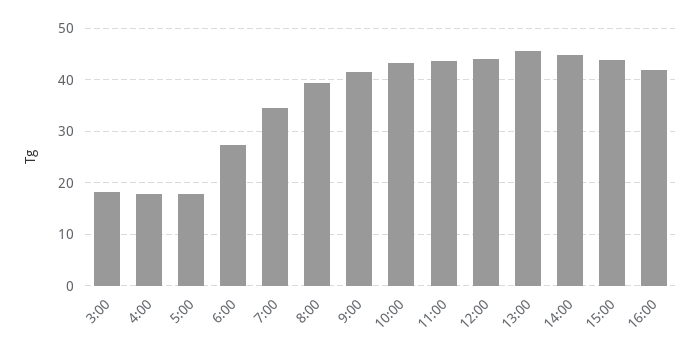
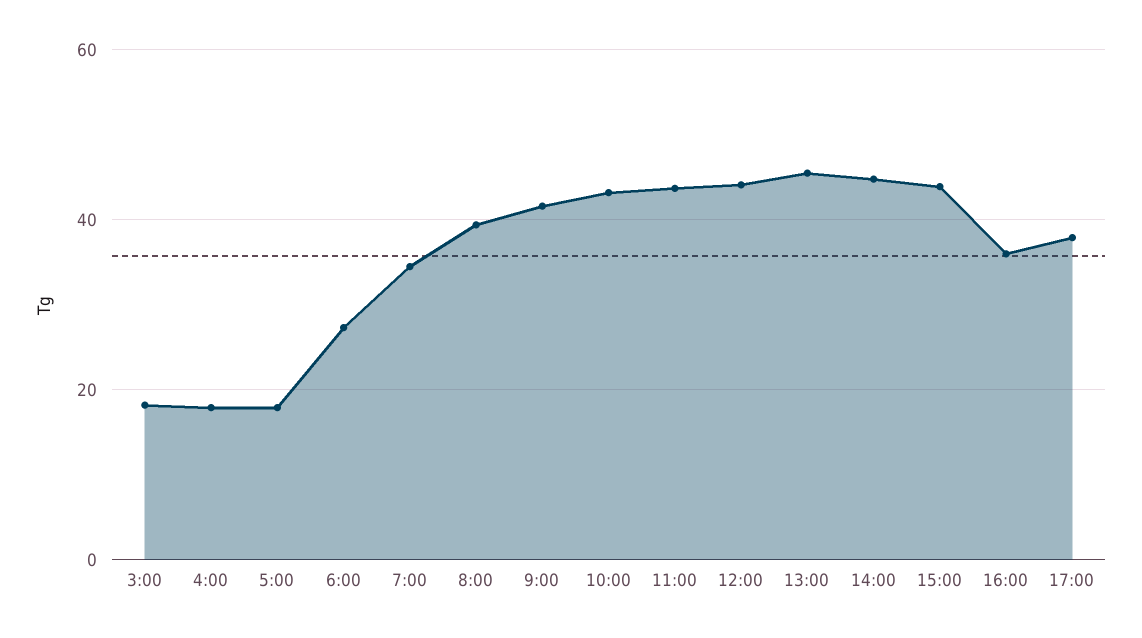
16:00: 42 -> 36
17:00: none -> 38

